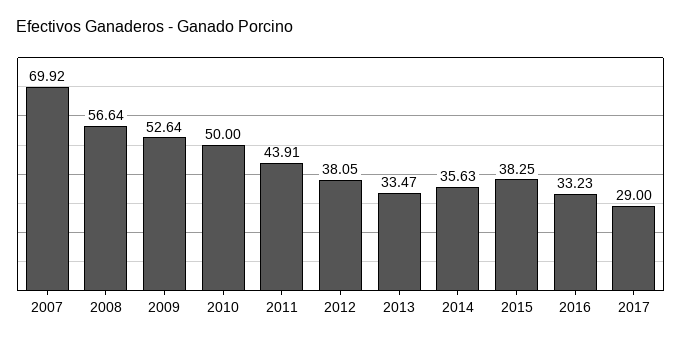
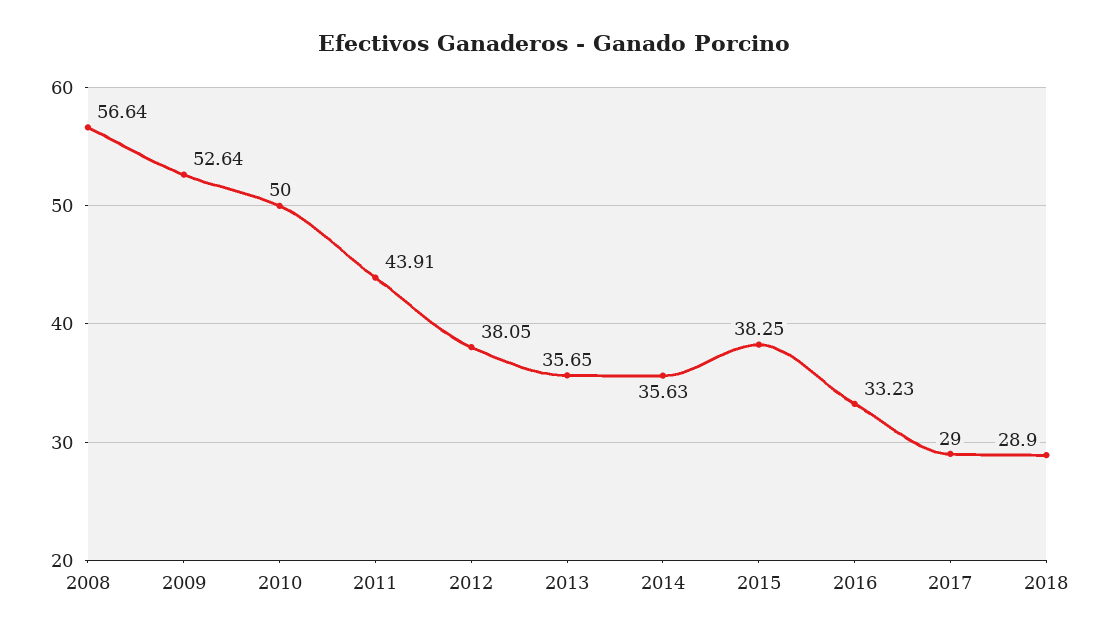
2007: 69.92 -> none
2013: 33.47 -> 35.65
2018: none -> 28.9

